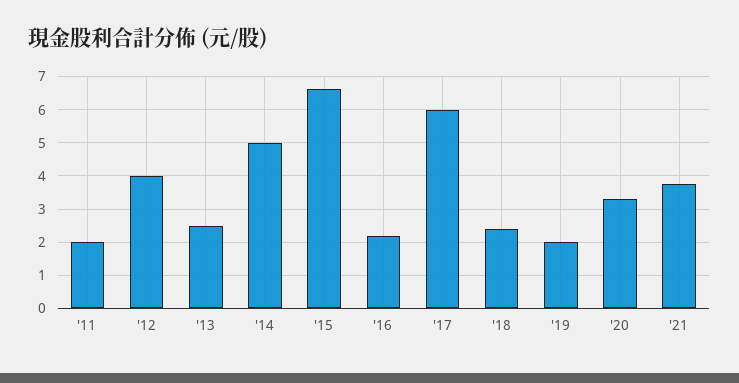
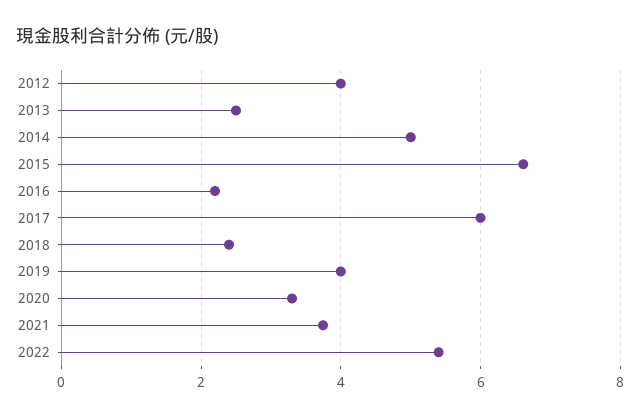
'11: 2 -> none
'19: 2 -> 4
2022: none -> 5.4

